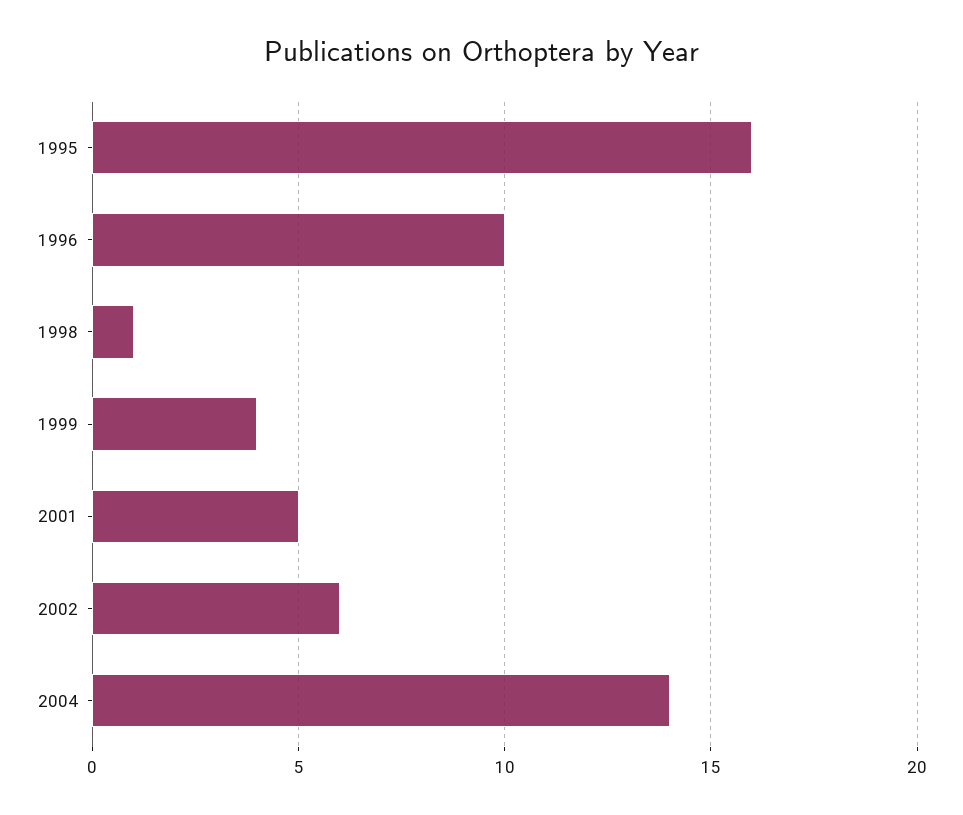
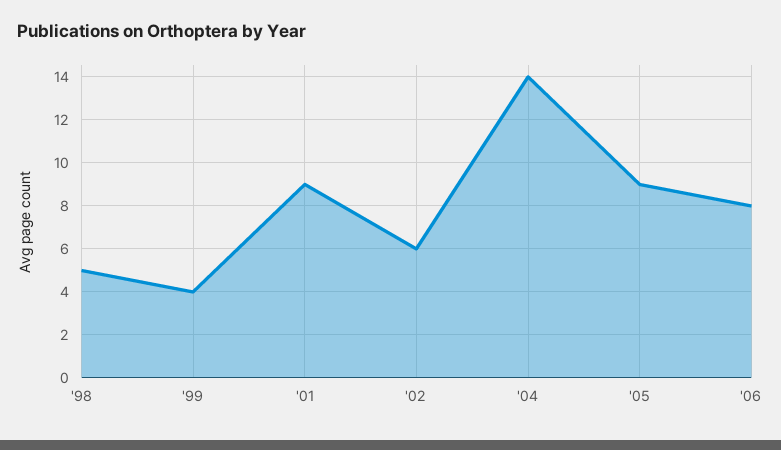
1995: 16 -> none
1996: 10 -> none
1998: 1 -> 5
2001: 5 -> 9
'05: none -> 9
'06: none -> 8

